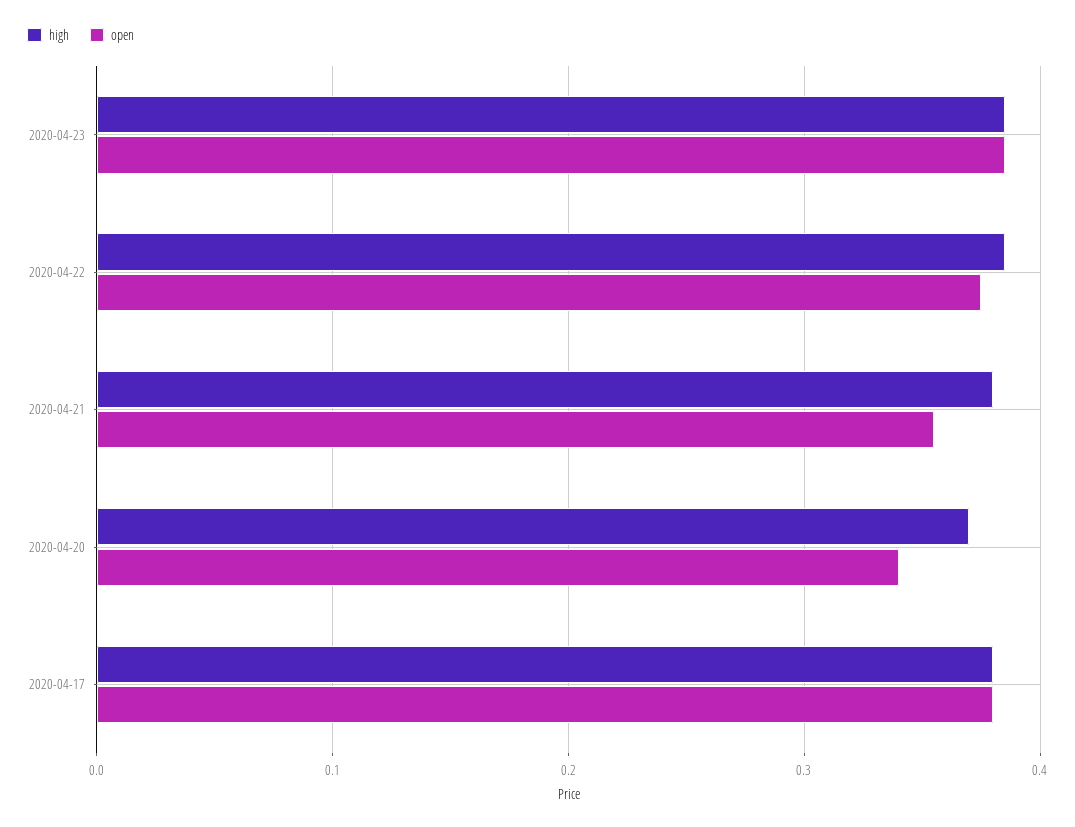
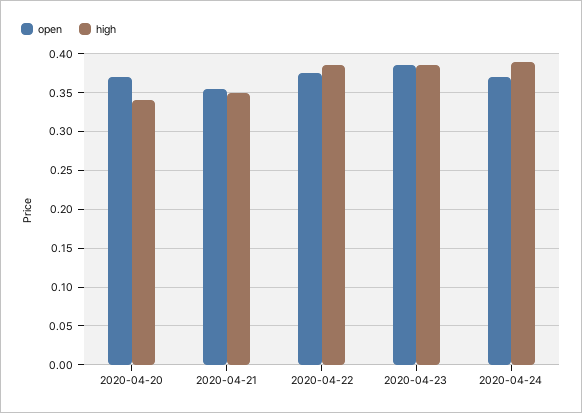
high, 2020-04-21: 0.38 -> 0.35
high, 2020-04-20: 0.37 -> 0.34
open, 2020-04-20: 0.34 -> 0.37
high, 2020-04-17: 0.38 -> none
open, 2020-04-17: 0.38 -> none
open, 2020-04-24: none -> 0.37
high, 2020-04-24: none -> 0.39

